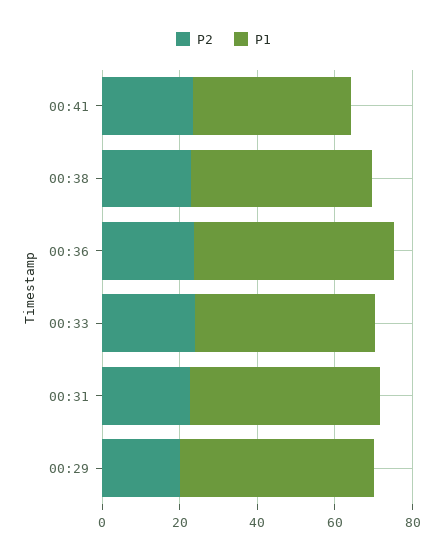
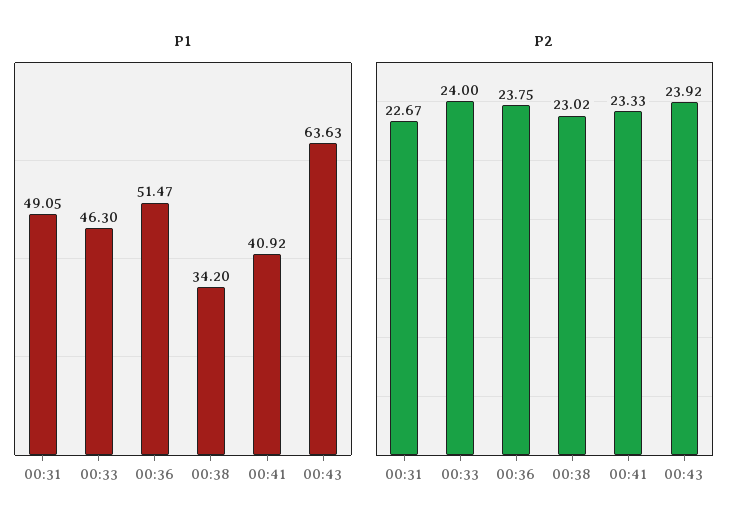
P1, 00:38: 45 -> 34.2
P2, 00:29: 20 -> none
P1, 00:29: 50 -> none
P1, 00:43: none -> 63.63
P2, 00:43: none -> 23.92

